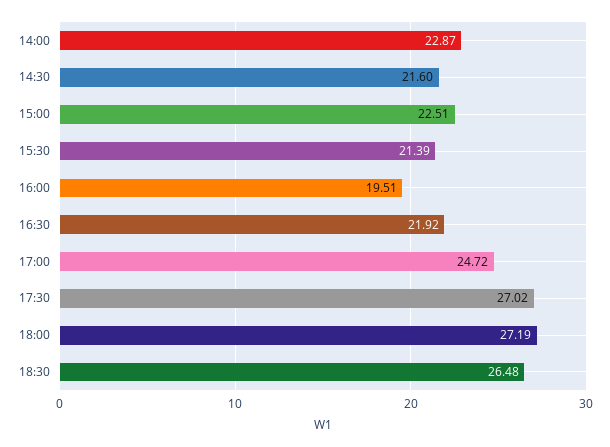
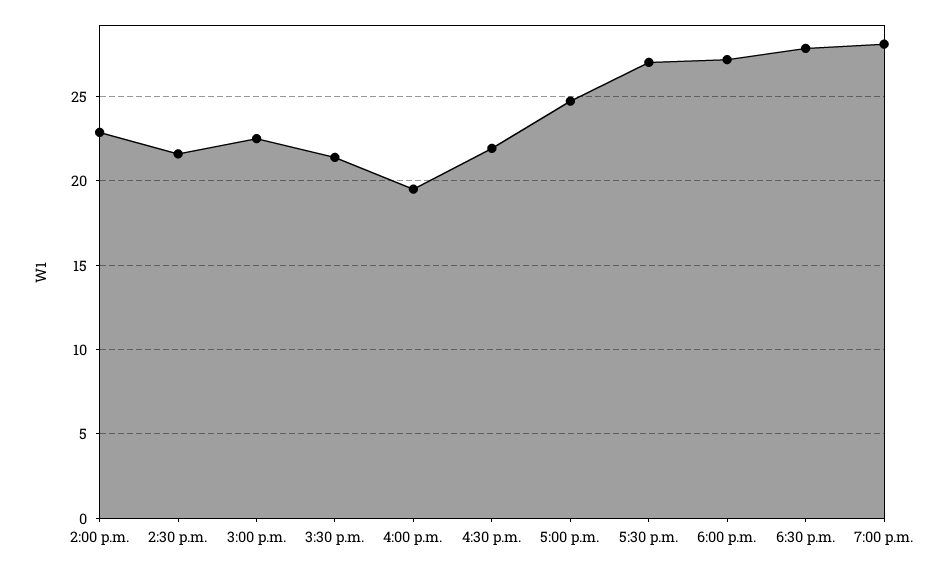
18:30: 26.48 -> 28
7:00 p.m.: none -> 28

